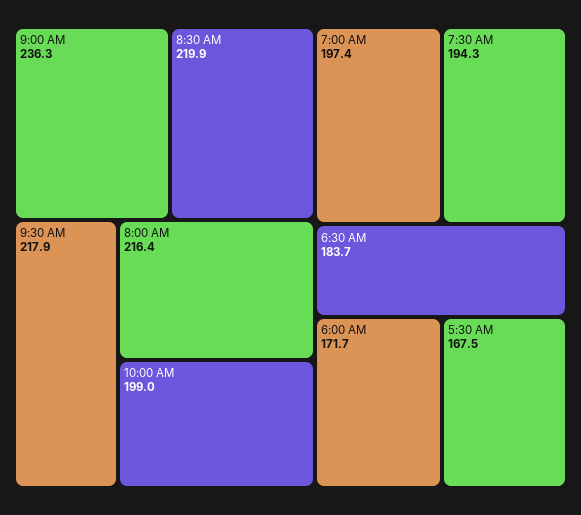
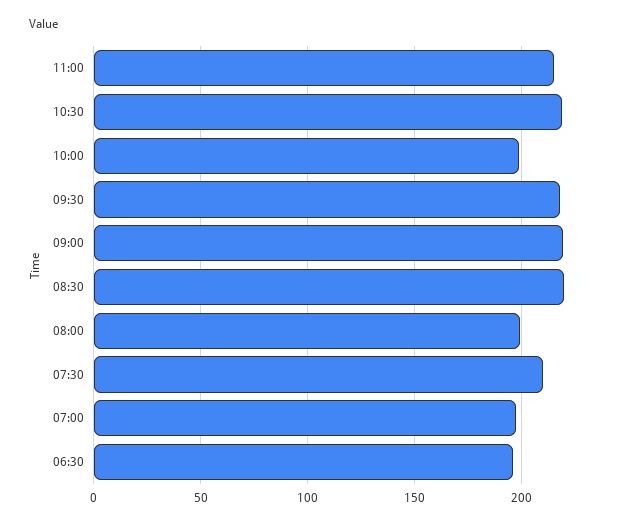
9:00 AM: 236.3 -> 220
8:00 AM: 216.4 -> 200
7:30 AM: 194.3 -> 210
6:30 AM: 183.7 -> 195
6:00 AM: 171.7 -> none
5:30 AM: 167.5 -> none
11:00: none -> 215
10:30: none -> 220

